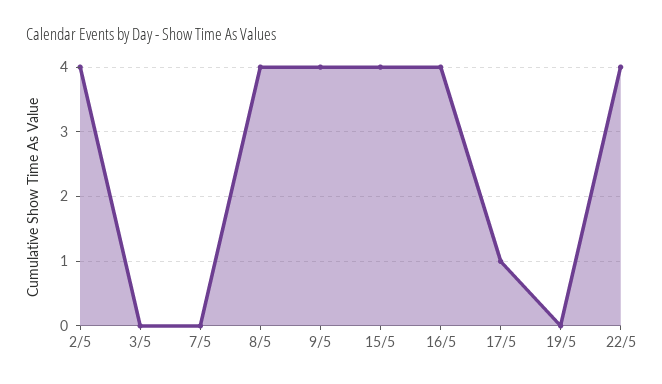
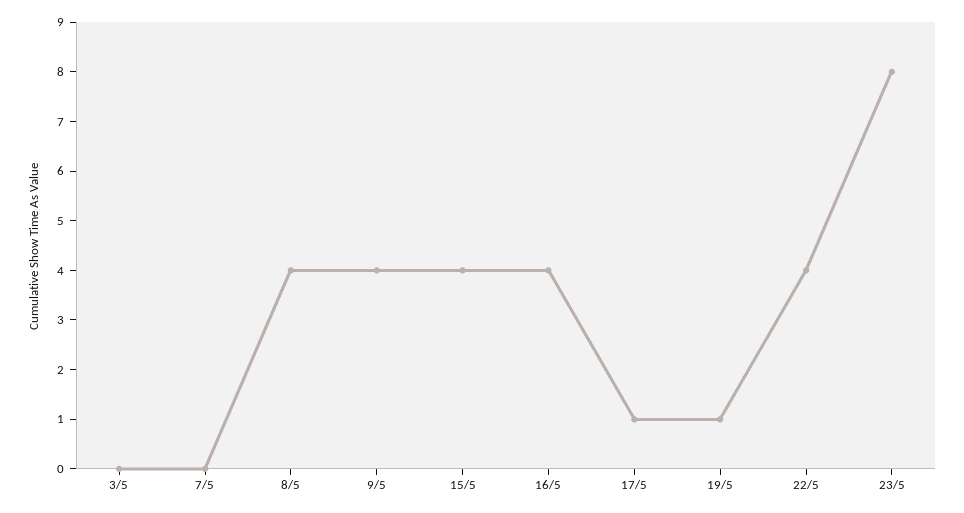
2/5: 4 -> none
19/5: 0 -> 1
23/5: none -> 8

